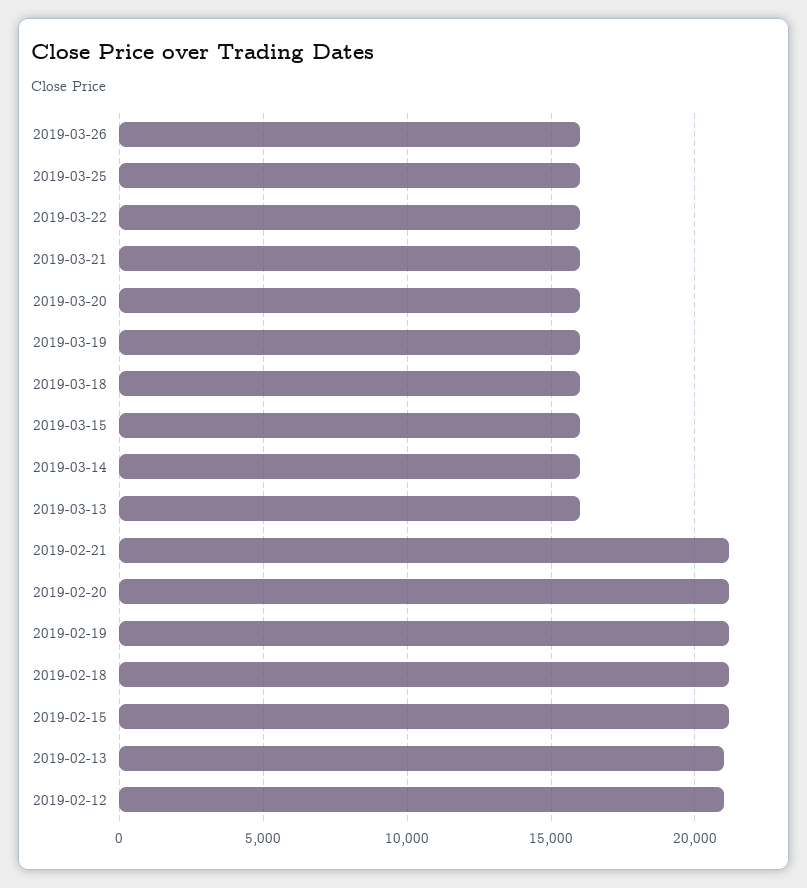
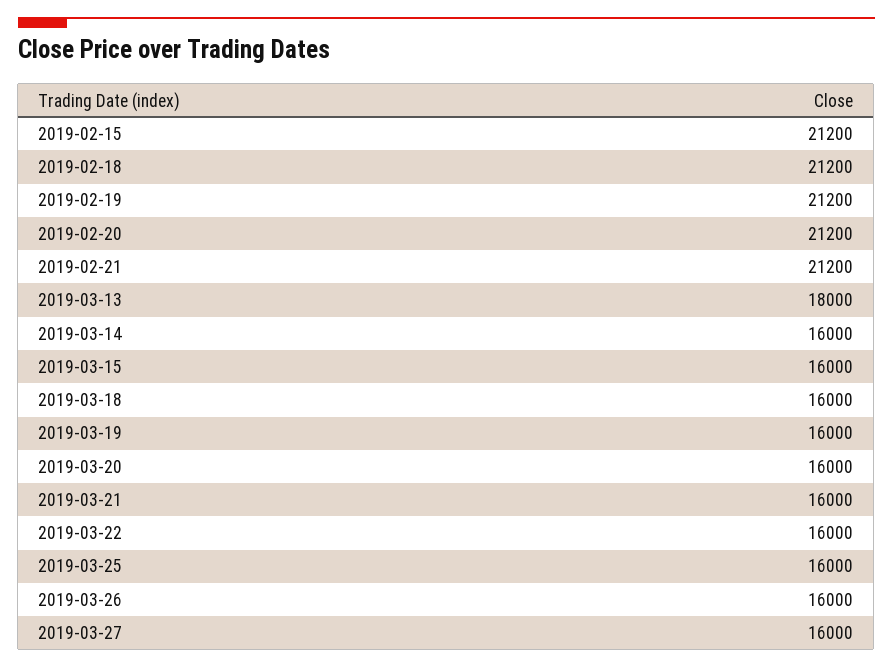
2019-03-13: 16000 -> 18000
2019-02-13: 21000 -> none
2019-02-12: 21000 -> none
2019-03-27: none -> 16000

